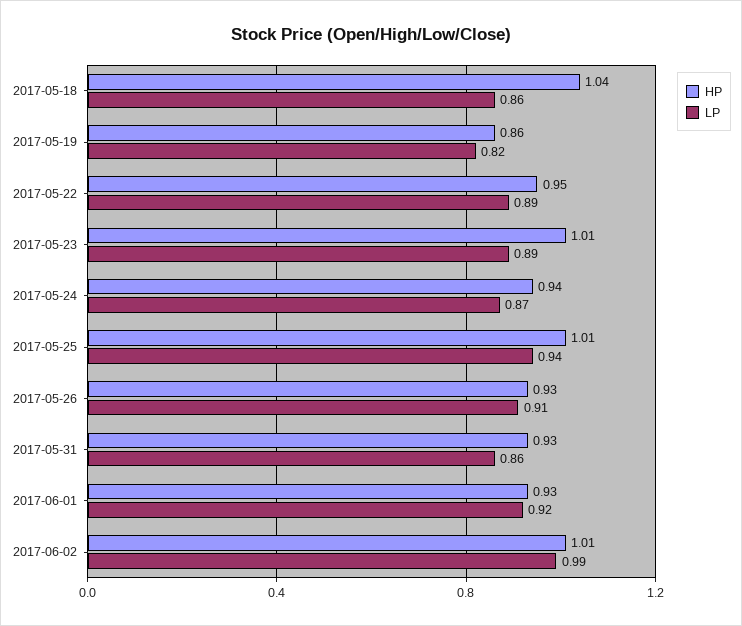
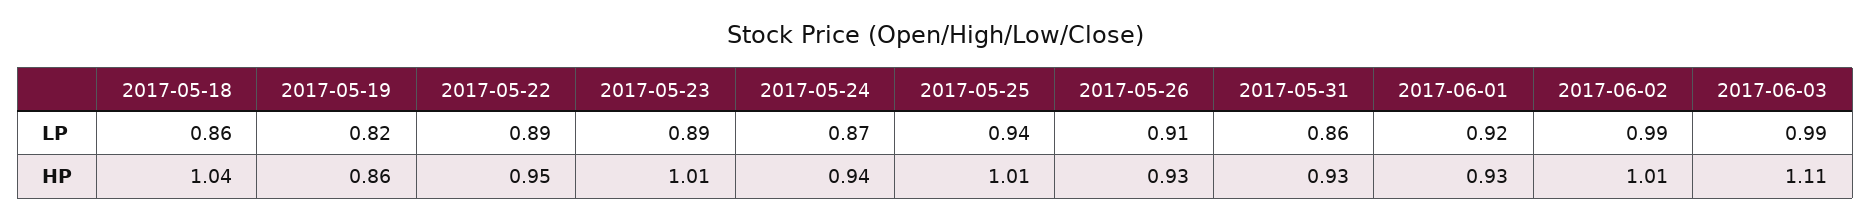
LP, 2017-06-03: none -> 0.99
HP, 2017-06-03: none -> 1.11

